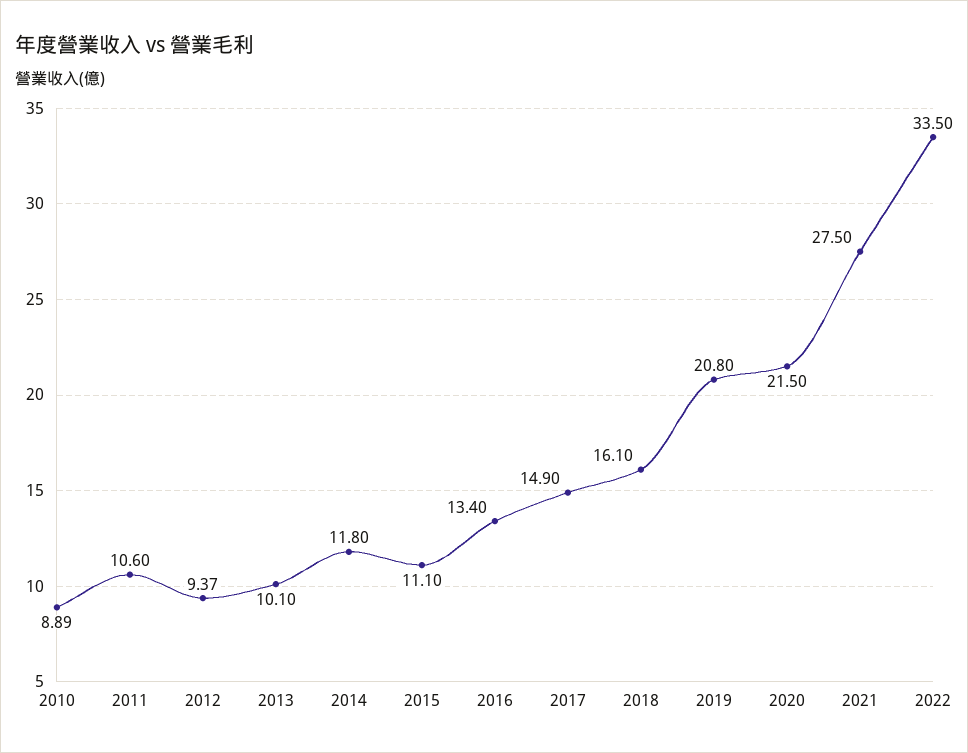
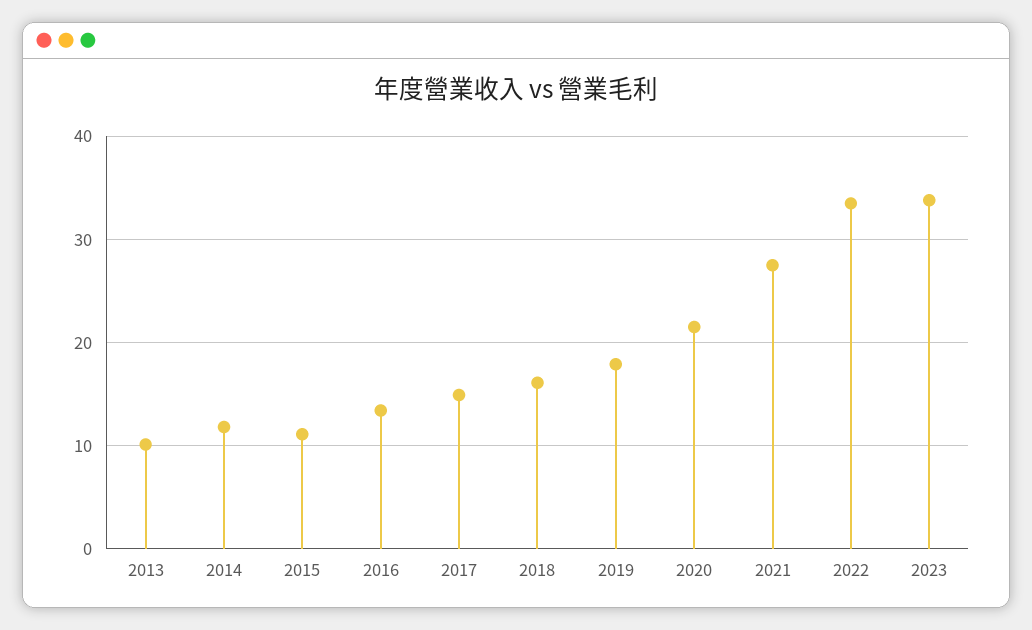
2010: 8.89 -> none
2011: 10.6 -> none
2012: 9.37 -> none
2019: 20.8 -> 18
2023: none -> 34

